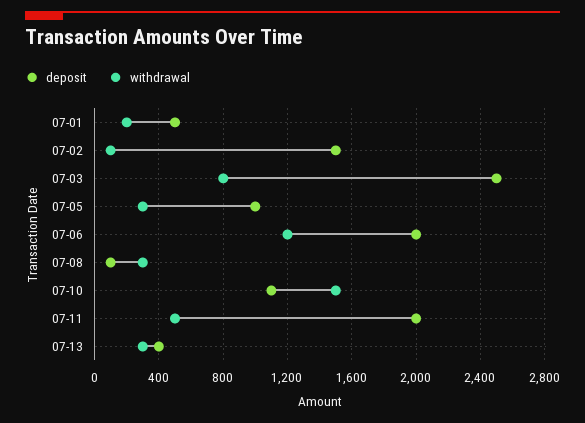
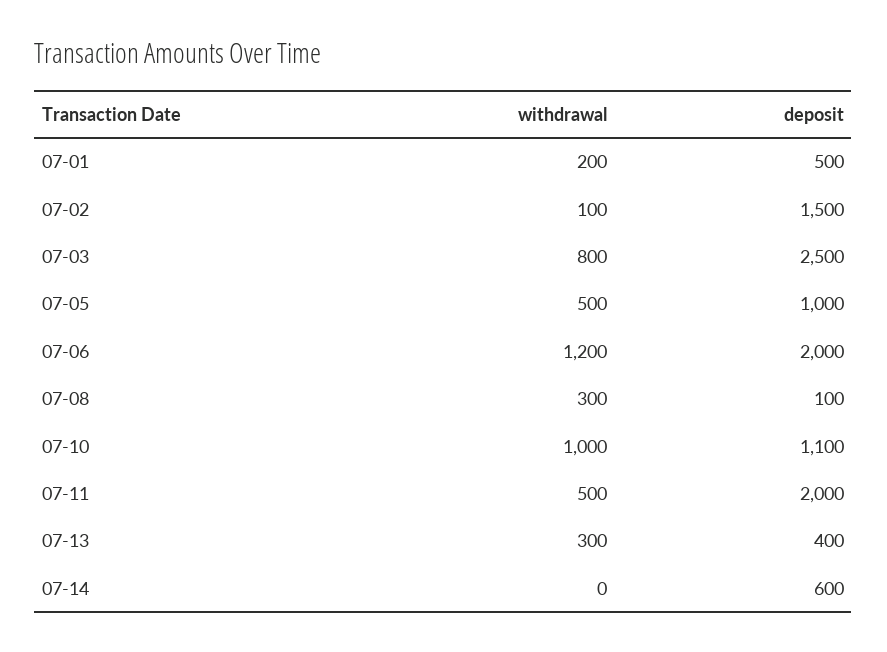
withdrawal, 07-05: 300 -> 500
withdrawal, 07-10: 1500 -> 1000
withdrawal, 07-14: none -> 0
deposit, 07-14: none -> 600

